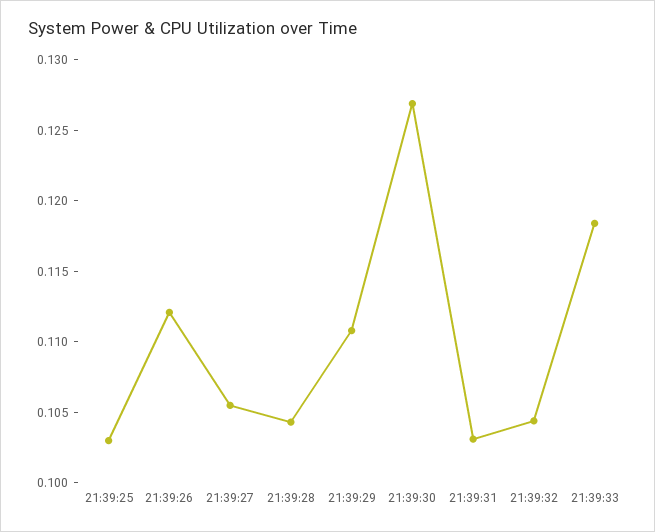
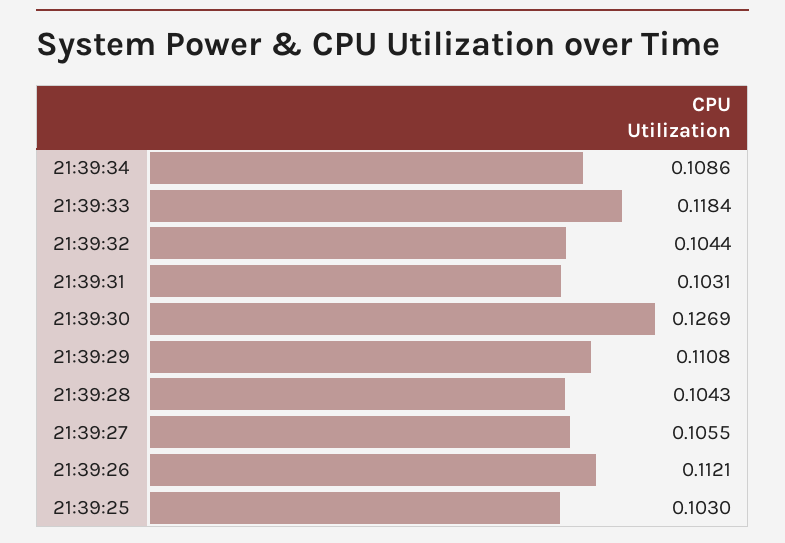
21:39:34: none -> 0.1086

